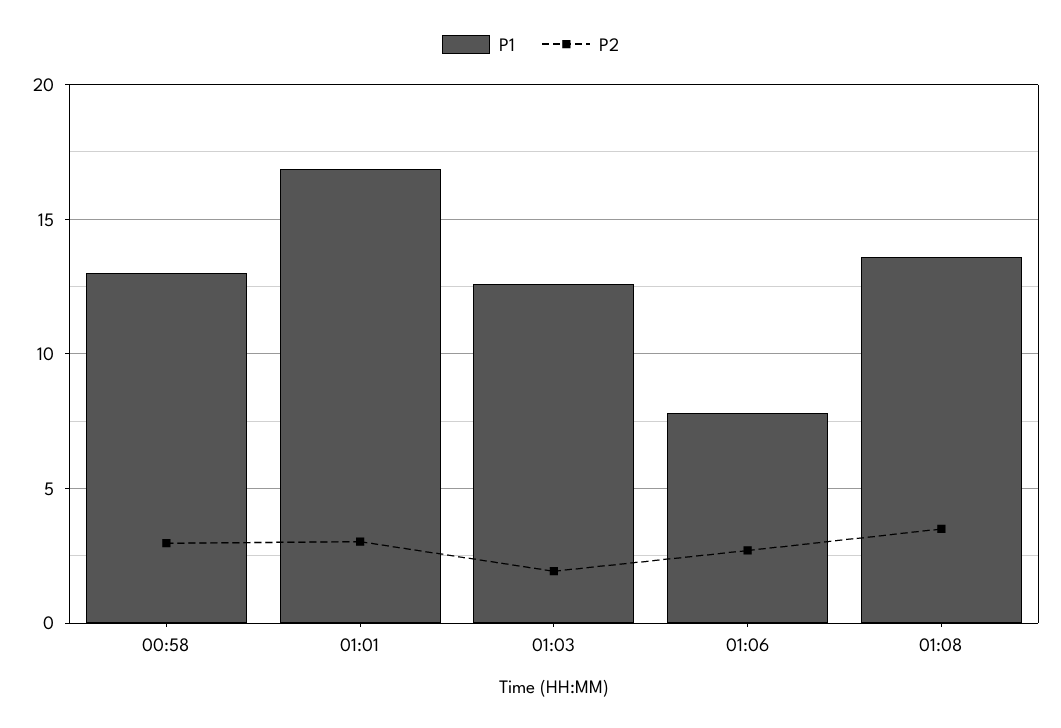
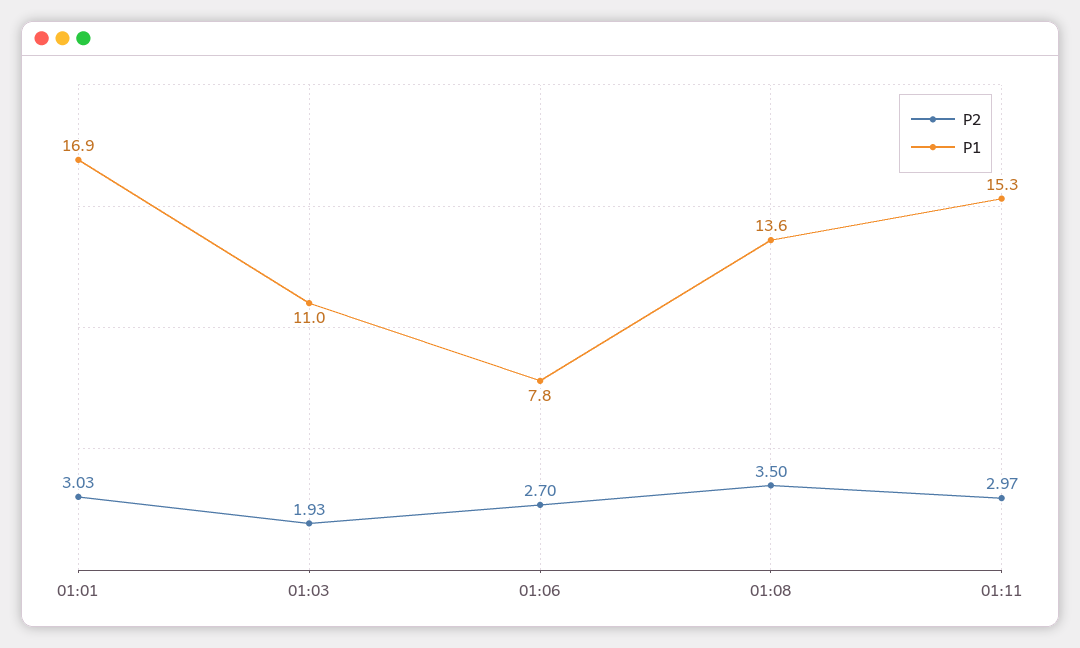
P1, 00:58: 13 -> none
P2, 00:58: 3 -> none
P1, 01:03: 12.5 -> 11
P2, 01:11: none -> 2.97
P1, 01:11: none -> 15.3

